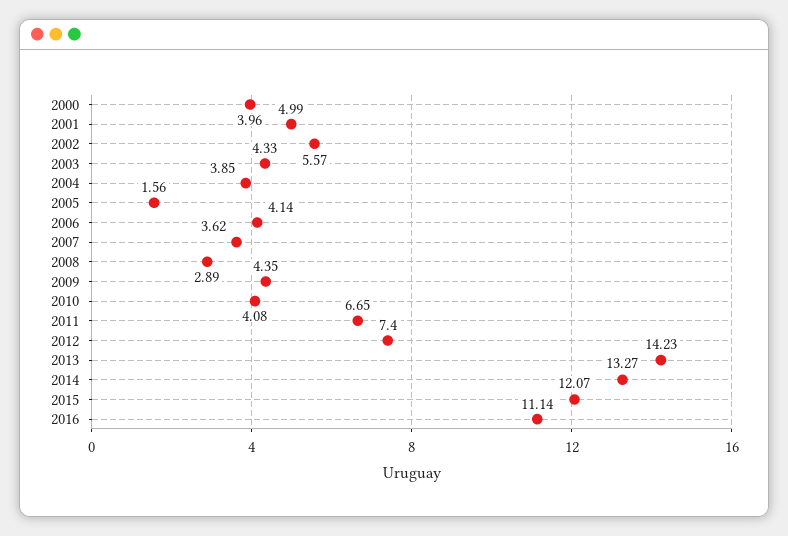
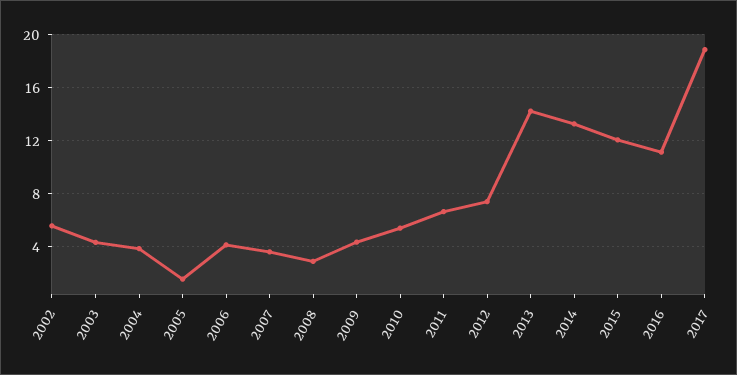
2000: 3.96 -> none
2001: 4.99 -> none
2010: 4.08 -> 5.5
2017: none -> 19

